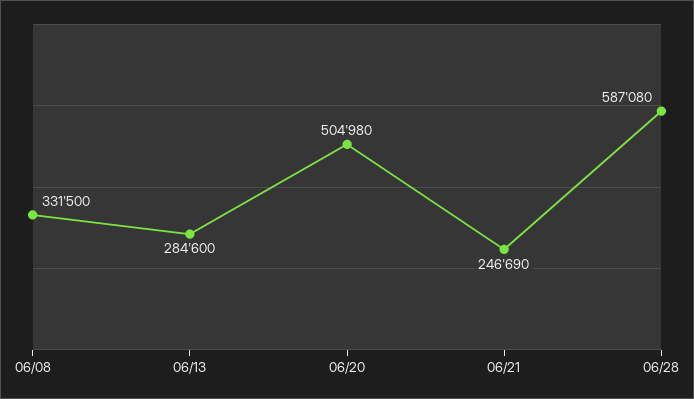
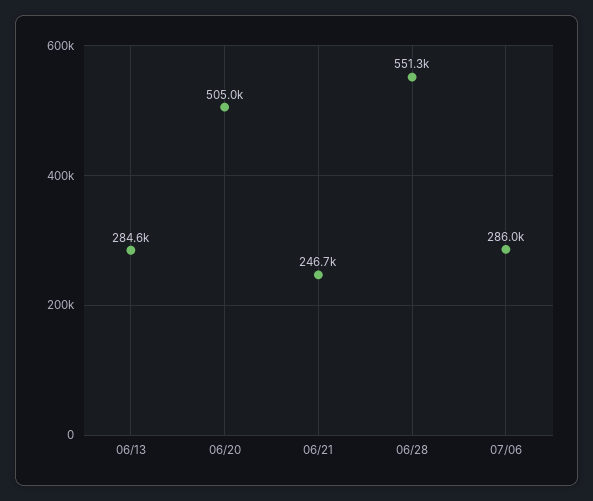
06/08: 331500 -> none
06/28: 587080 -> 551300
07/06: none -> 286000

